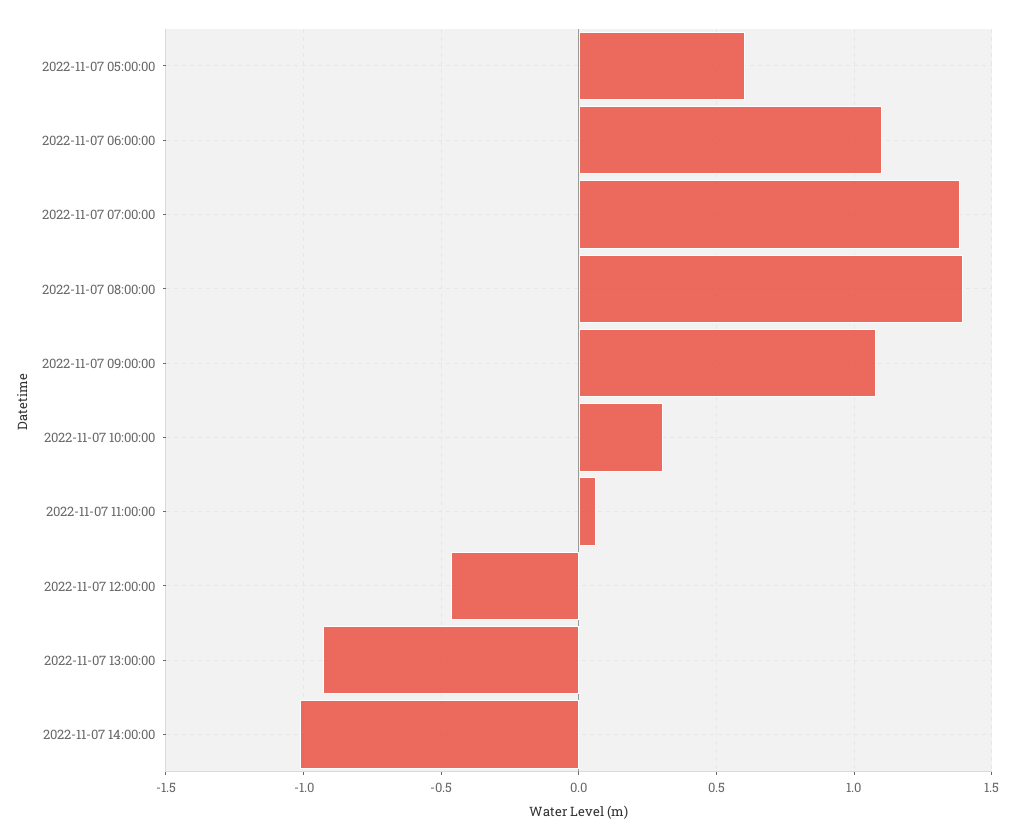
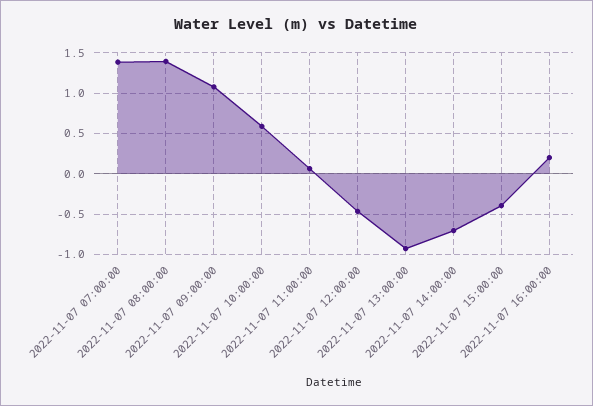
2022-11-07 05:00:00: 0.6 -> none
2022-11-07 06:00:00: 1.1 -> none
2022-11-07 10:00:00: 0.3 -> 0.6
2022-11-07 14:00:00: -1 -> -0.7
2022-11-07 15:00:00: none -> -0.4
2022-11-07 16:00:00: none -> 0.2

